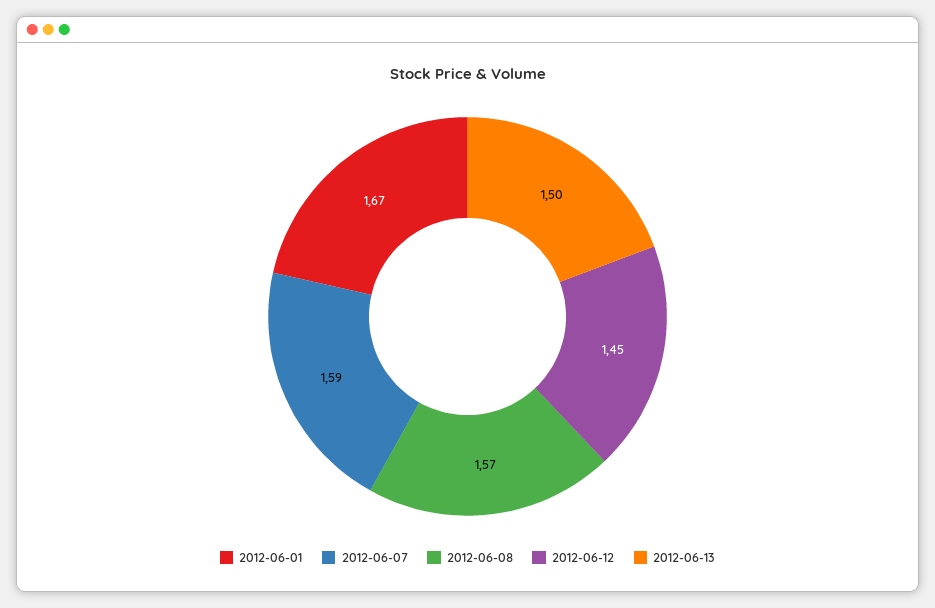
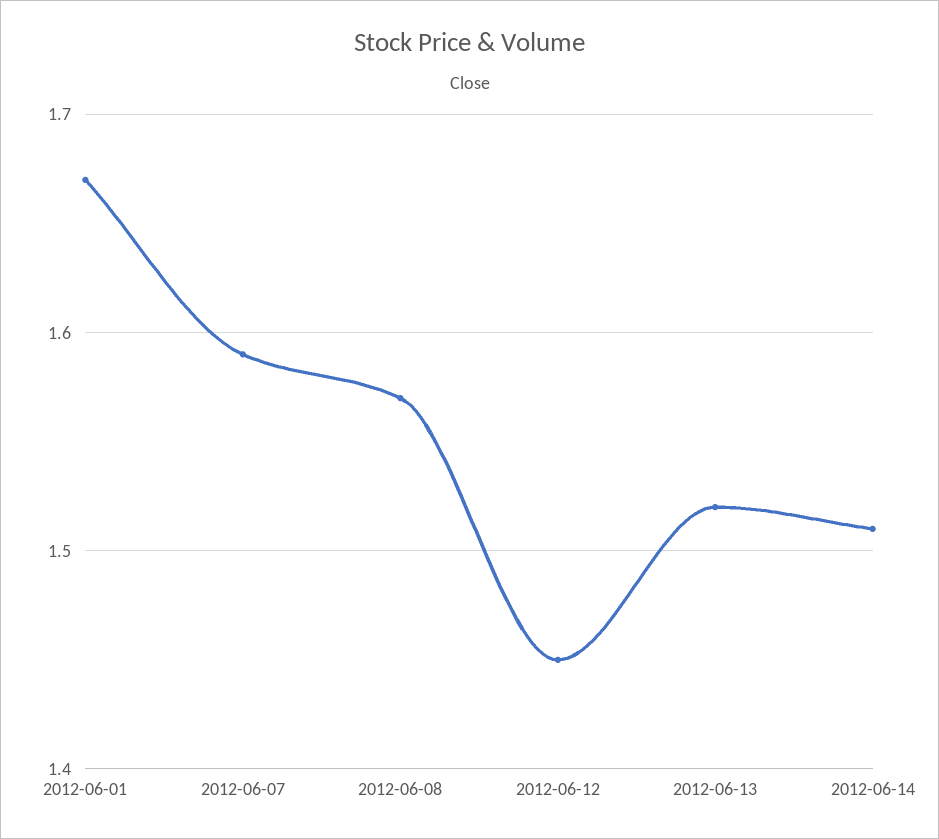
2012-06-13: 1.5 -> 1.52
2012-06-14: none -> 1.51

